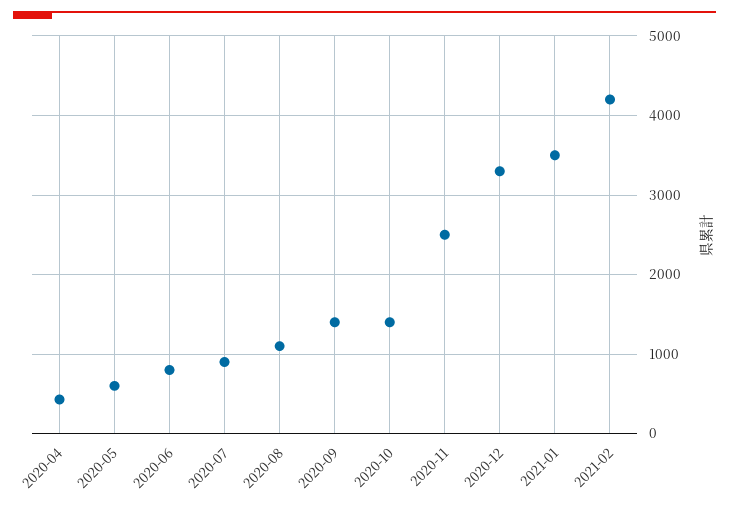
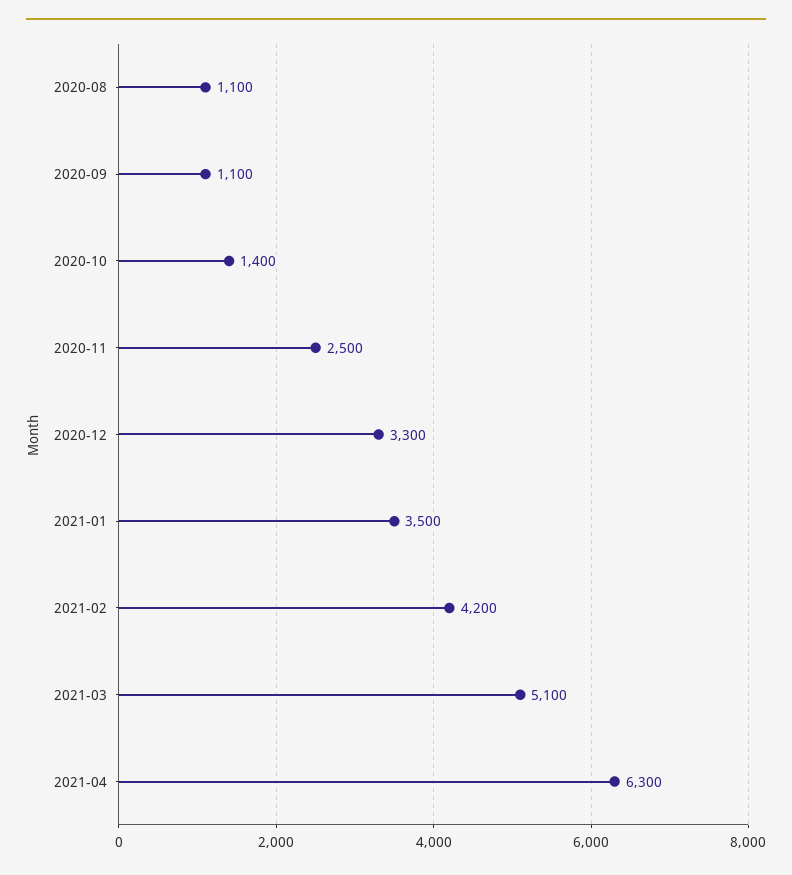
2020-04: 400 -> none
2020-05: 600 -> none
2020-06: 800 -> none
2020-07: 900 -> none
2020-09: 1400 -> 1100
2021-03: none -> 5100
2021-04: none -> 6300

